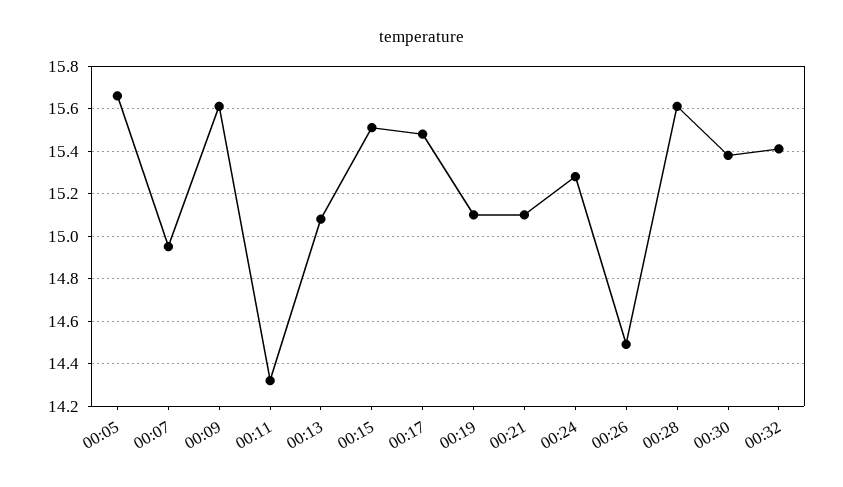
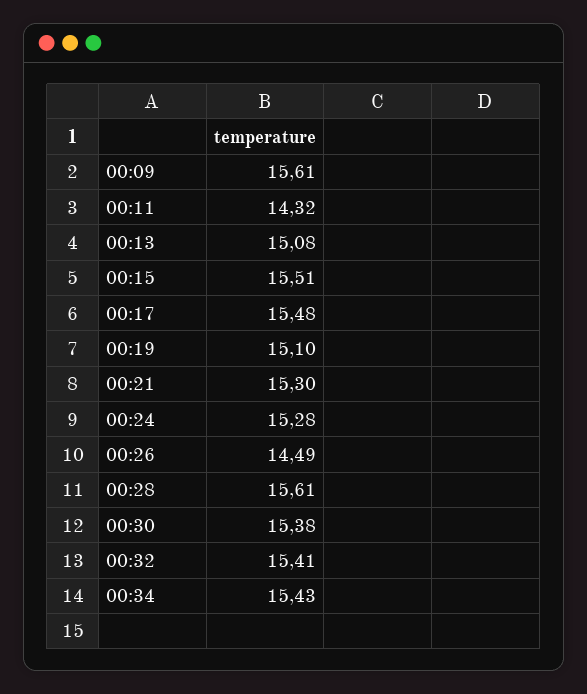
00:05: 15.65 -> none
00:07: 14.95 -> none
00:21: 15.1 -> 15.3
00:34: none -> 15.43

